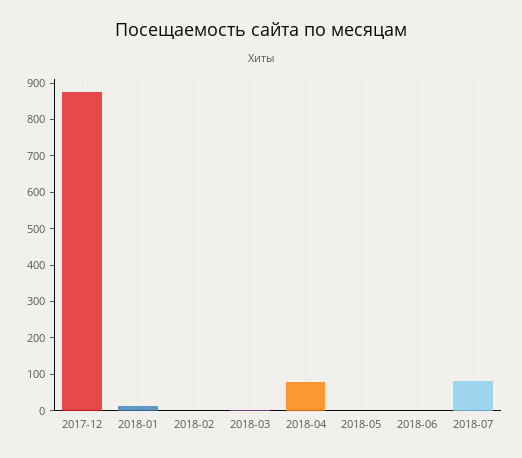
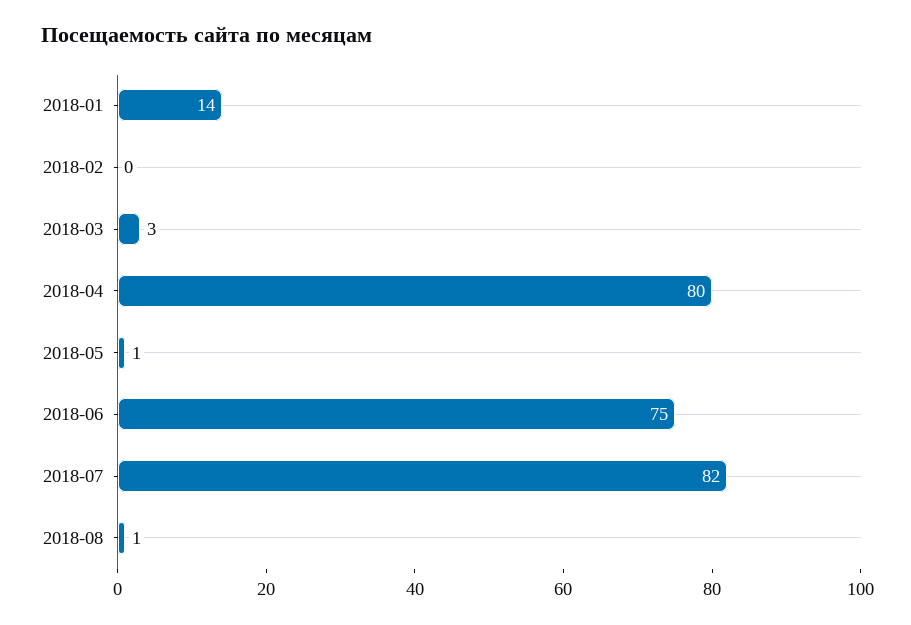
2017-12: 875 -> none
2018-06: 0 -> 75
2018-08: none -> 1

